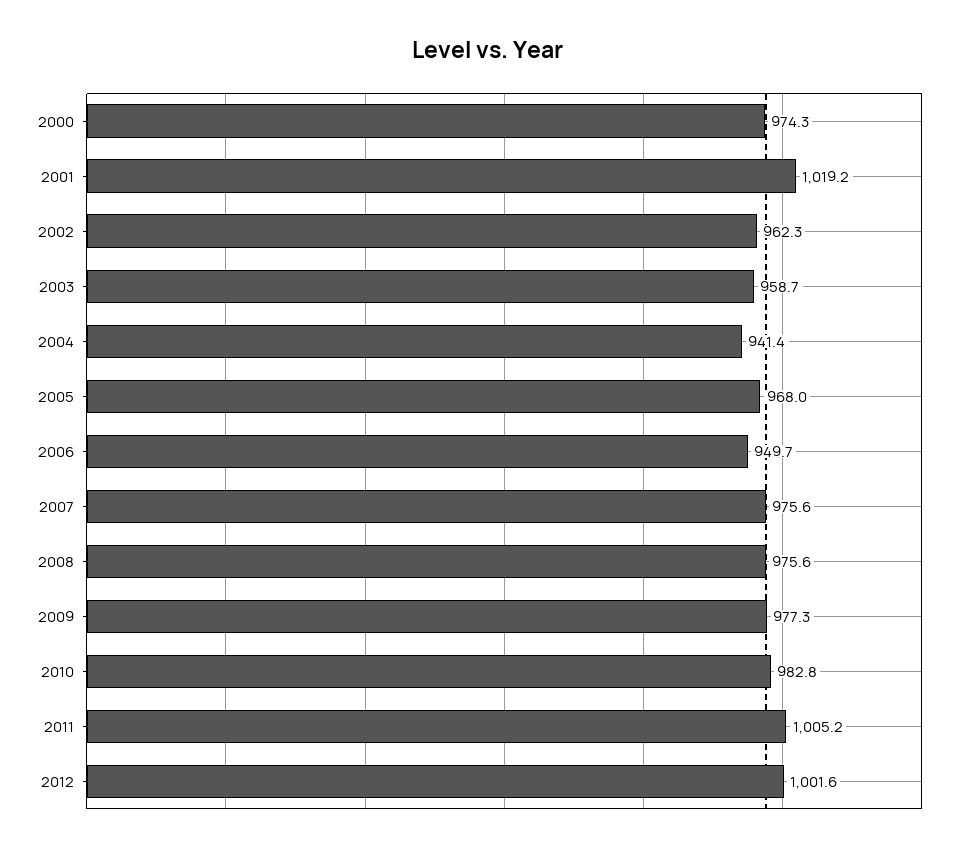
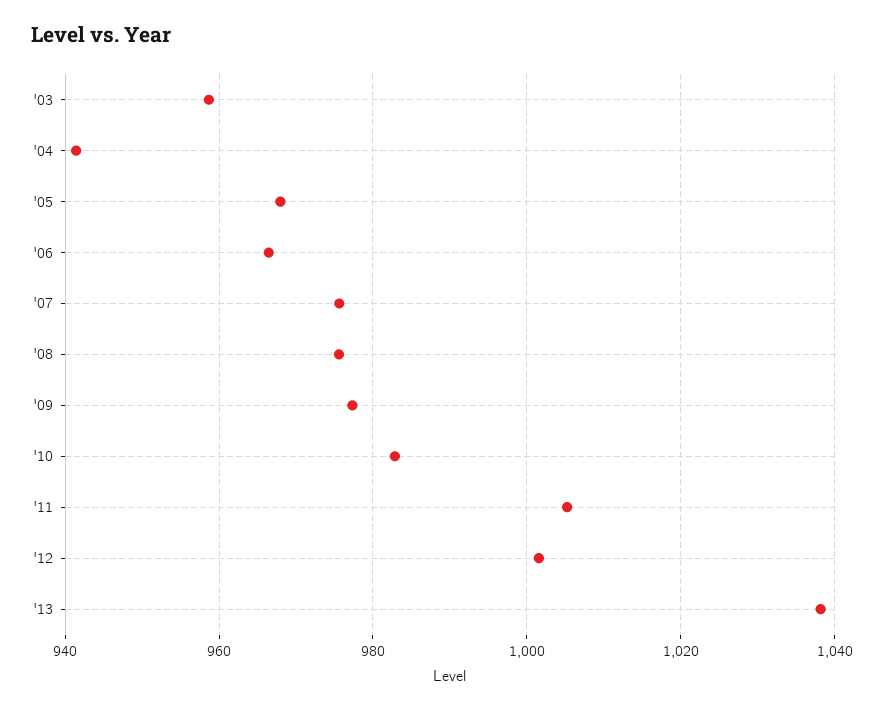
2000: 974.3 -> none
2001: 1019.2 -> none
2002: 962.3 -> none
2006: 949.7 -> 966
'13: none -> 1038

